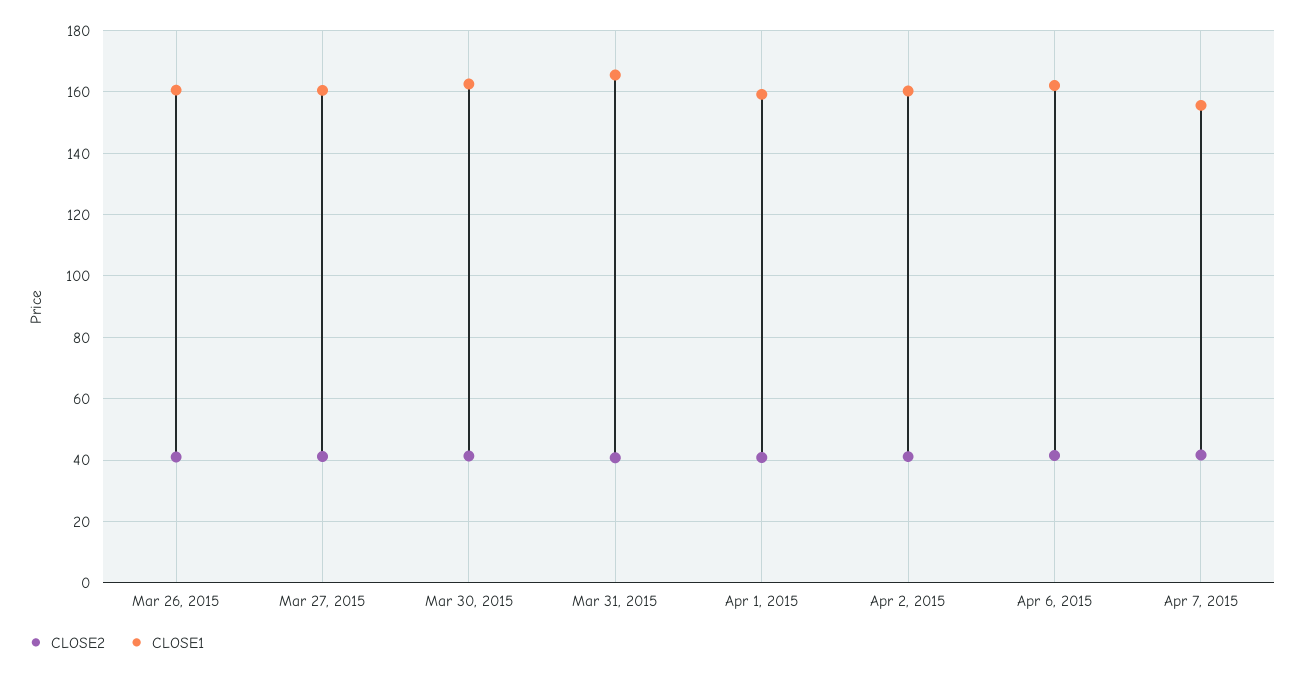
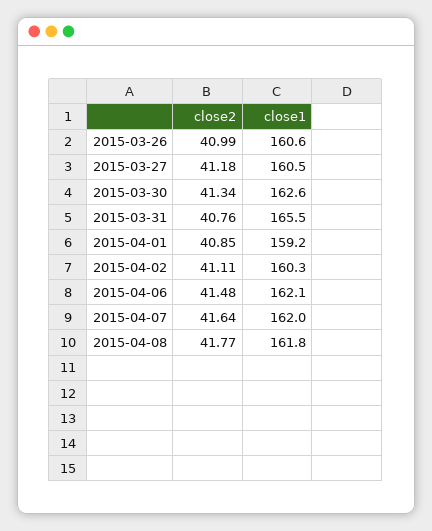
CLOSE1, Apr 7, 2015: 156 -> 162
CLOSE2, 2015-04-08: none -> 41.77
CLOSE1, 2015-04-08: none -> 161.8

